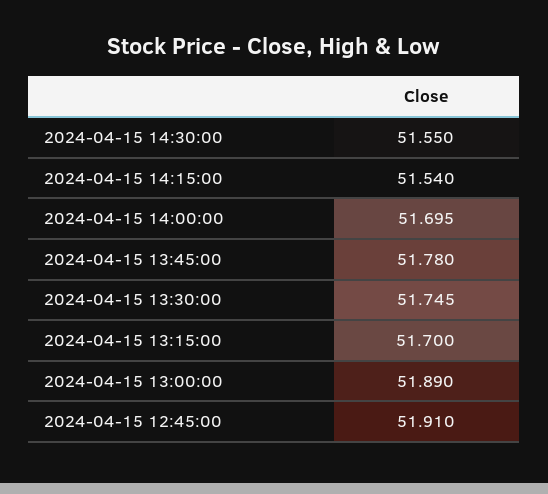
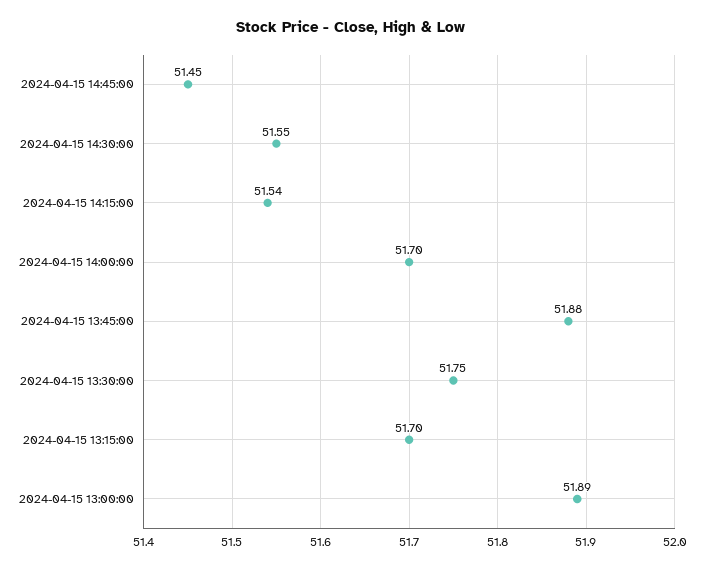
2024-04-15 13:45:00: 51.78 -> 51.88
2024-04-15 12:45:00: 51.91 -> none
2024-04-15 14:45:00: none -> 51.45

